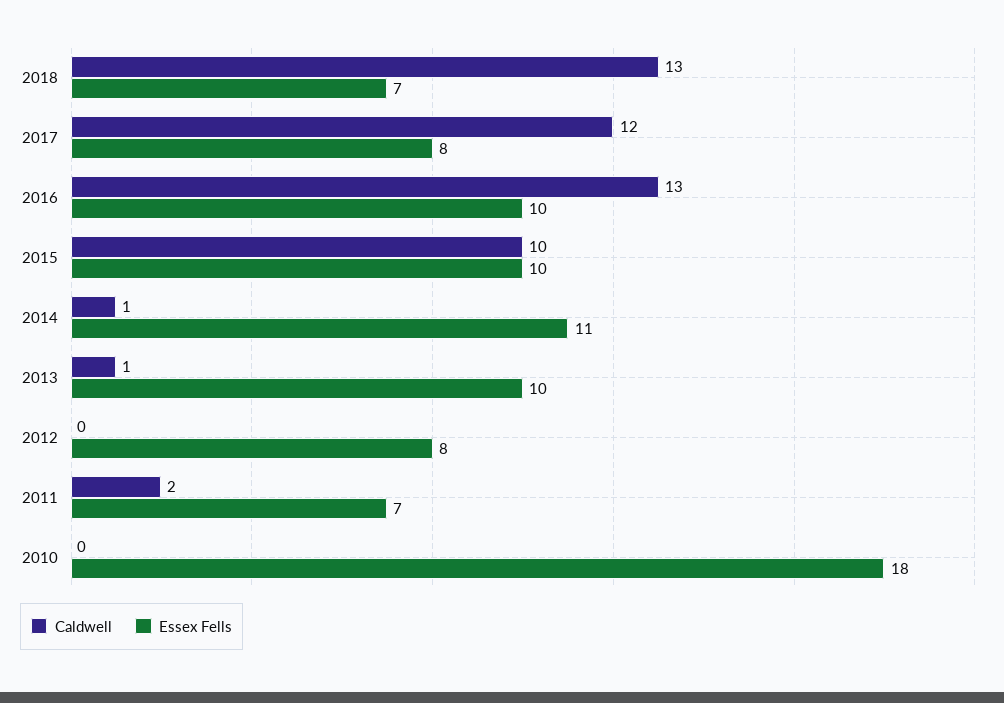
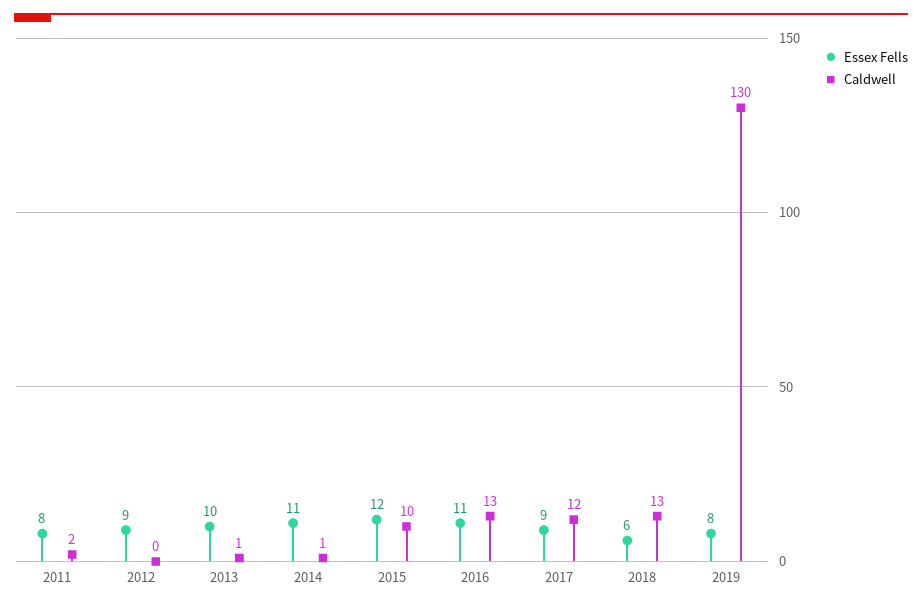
Essex Fells, 2018: 7 -> 6
Essex Fells, 2017: 8 -> 9
Essex Fells, 2016: 10 -> 11
Essex Fells, 2015: 10 -> 12
Essex Fells, 2012: 8 -> 9
Essex Fells, 2011: 7 -> 8
Caldwell, 2010: 0 -> none
Essex Fells, 2010: 18 -> none
Essex Fells, 2019: none -> 8
Caldwell, 2019: none -> 130

